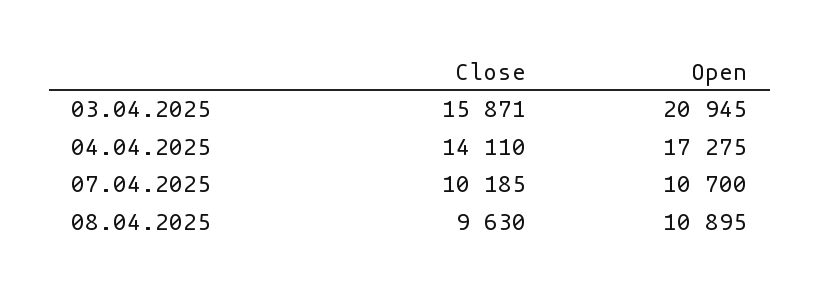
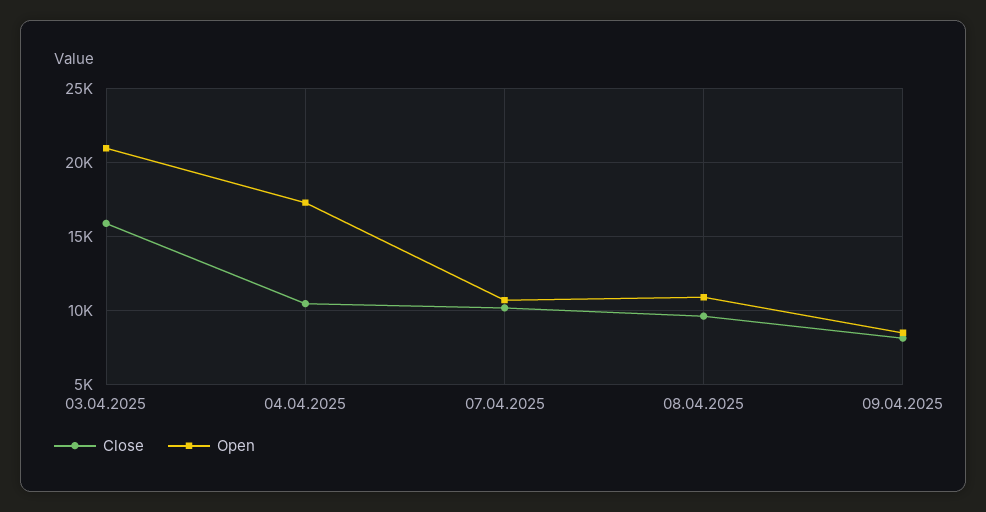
Close, 04.04.2025: 14110 -> 10500
Close, 09.04.2025: none -> 8000
Open, 09.04.2025: none -> 8500

